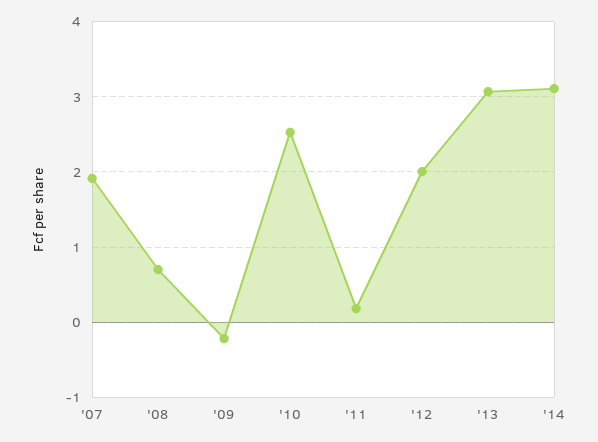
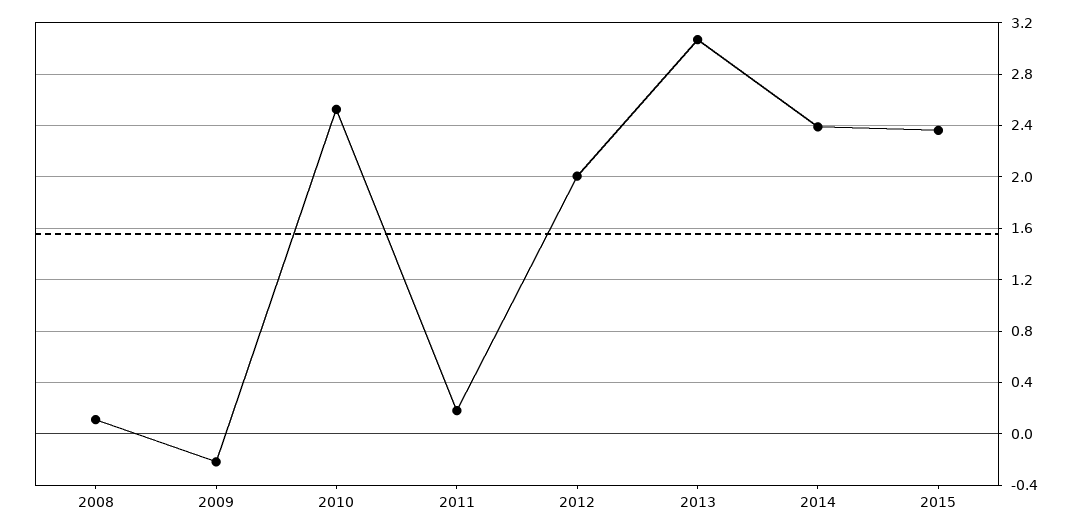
'07: 1.9 -> none
'08: 0.7 -> 0.1
'14: 3.1 -> 2.4
2015: none -> 2.35

